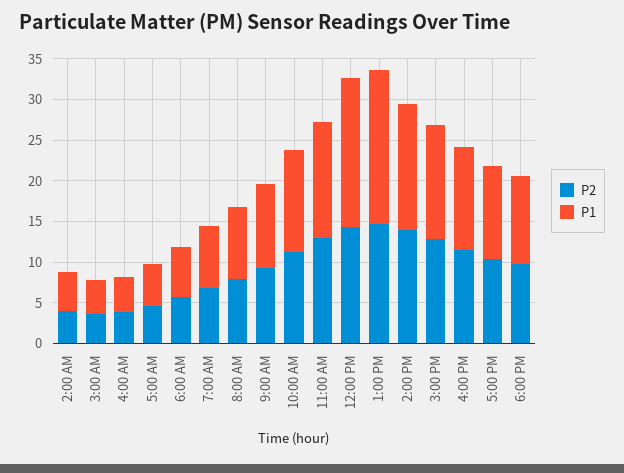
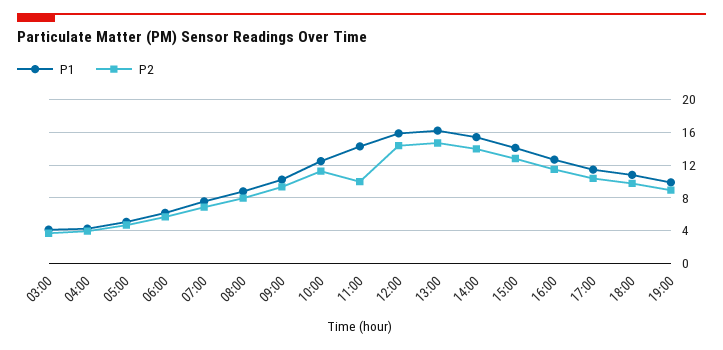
P2, 2:00 AM: 4 -> none
P1, 2:00 AM: 5 -> none
P2, 11:00 AM: 13 -> 10
P1, 12:00 PM: 18 -> 16
P1, 1:00 PM: 19 -> 16
P1, 19:00: none -> 10
P2, 19:00: none -> 9

